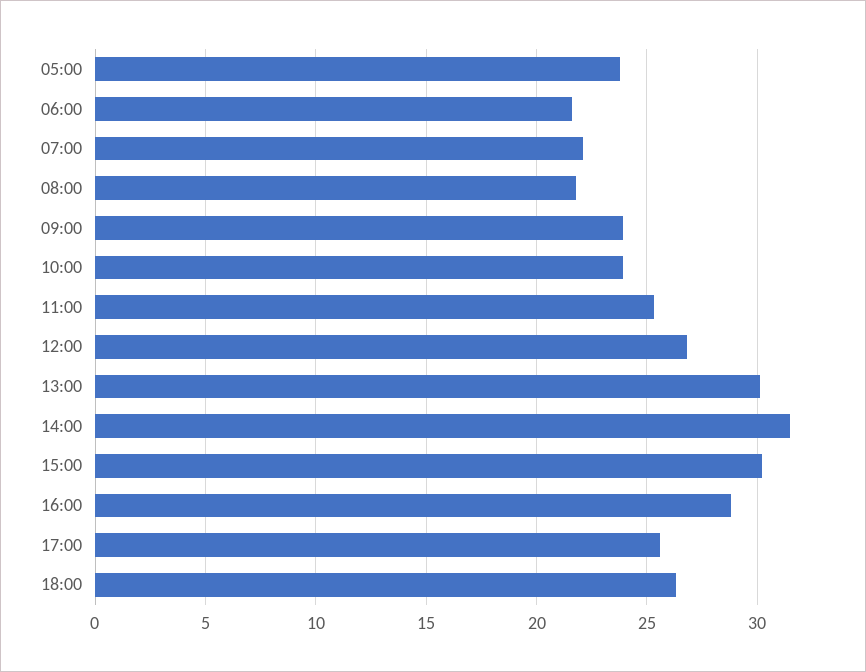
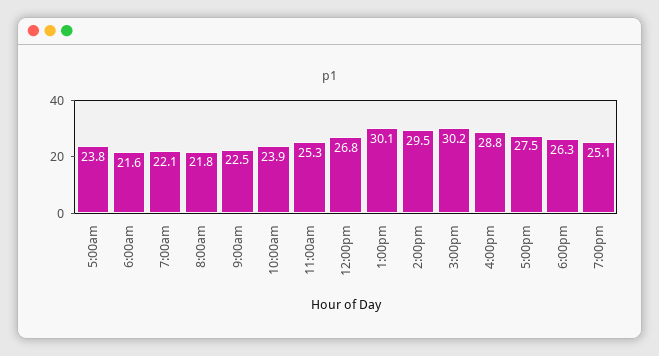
09:00: 24 -> 22.5
14:00: 31.5 -> 29.5
17:00: 25.5 -> 27.5
7:00pm: none -> 25.1

